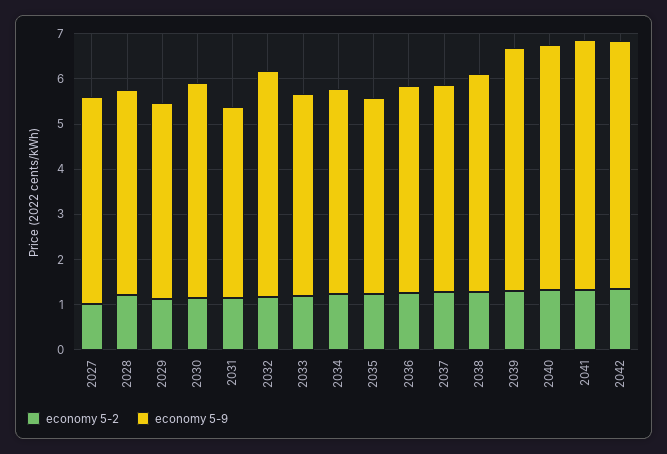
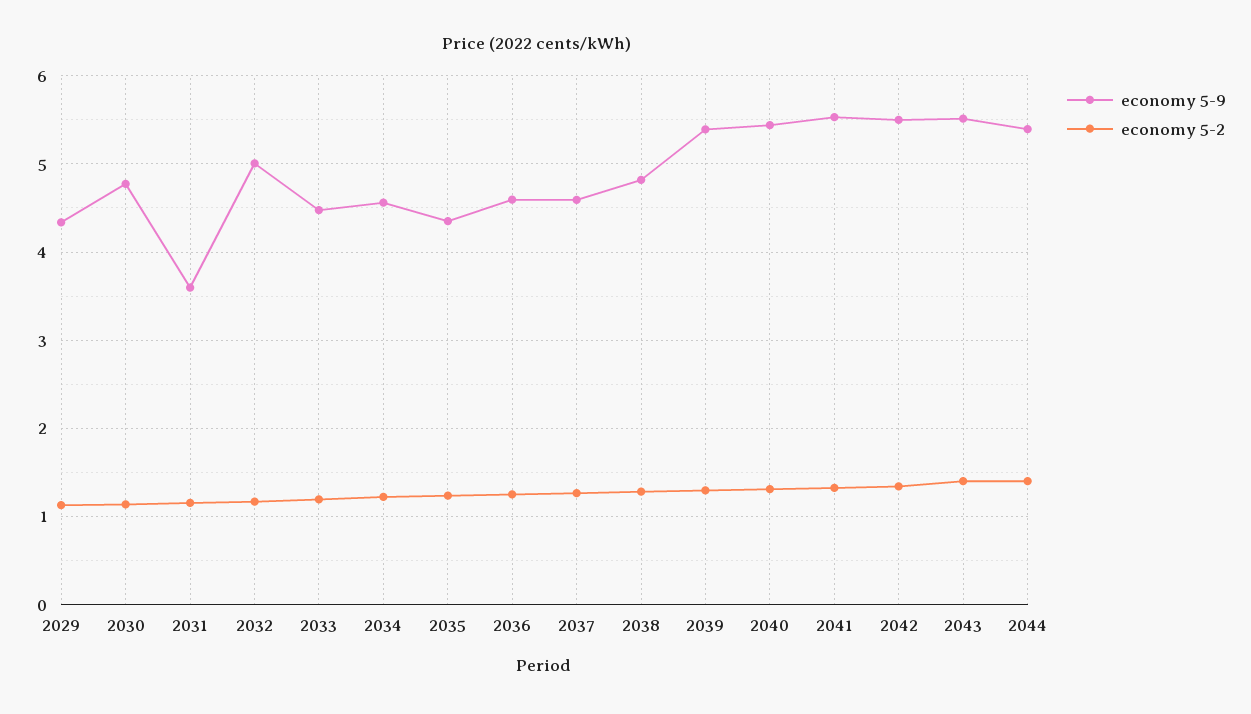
economy 5-2, 2027: 1 -> none
economy 5-9, 2027: 4.6 -> none
economy 5-2, 2028: 1.2 -> none
economy 5-9, 2028: 4.6 -> none
economy 5-9, 2031: 4.2 -> 3.6
economy 5-9, 2043: none -> 5.5
economy 5-2, 2043: none -> 1.4
economy 5-9, 2044: none -> 5.4
economy 5-2, 2044: none -> 1.4

